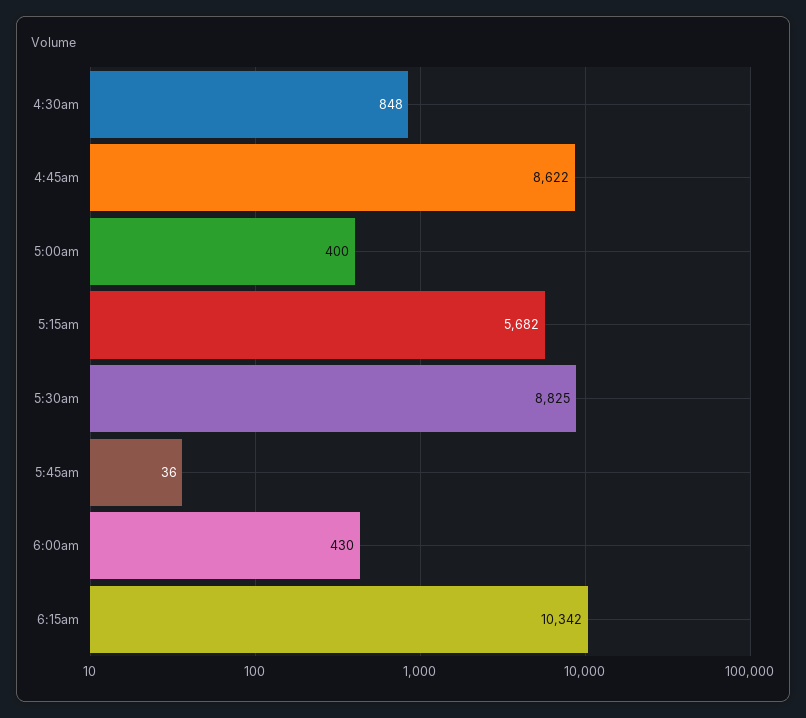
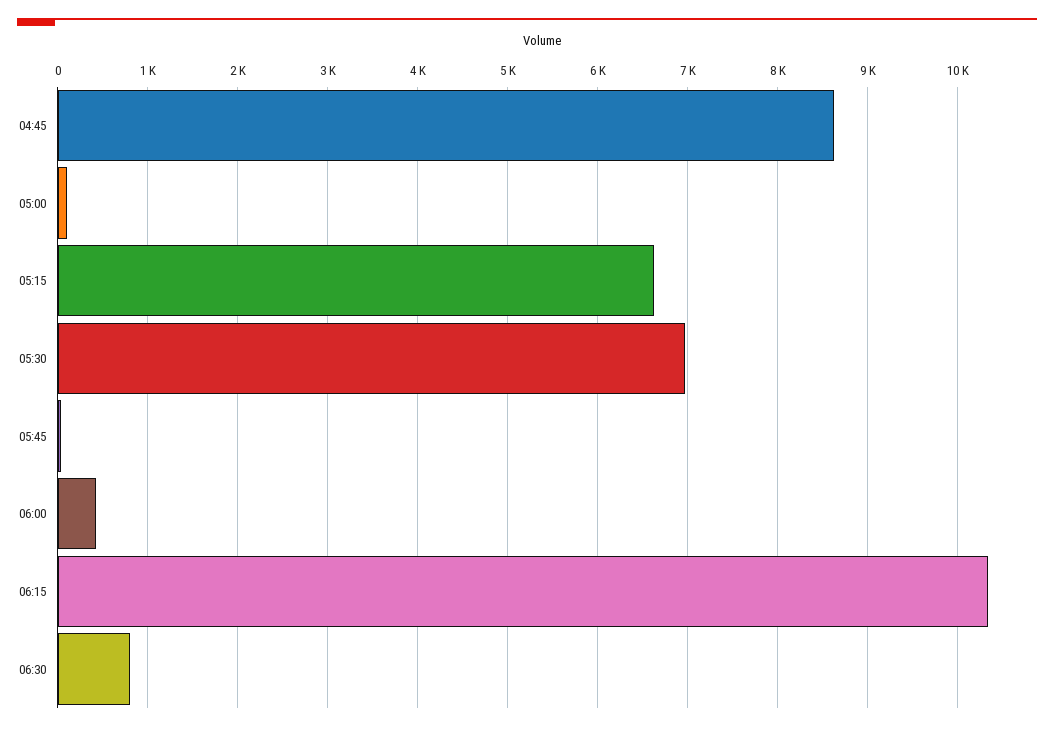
4:30am: 848 -> none
5:00am: 400 -> 100
5:15am: 5682 -> 6600
5:30am: 8825 -> 7000
06:30: none -> 800

